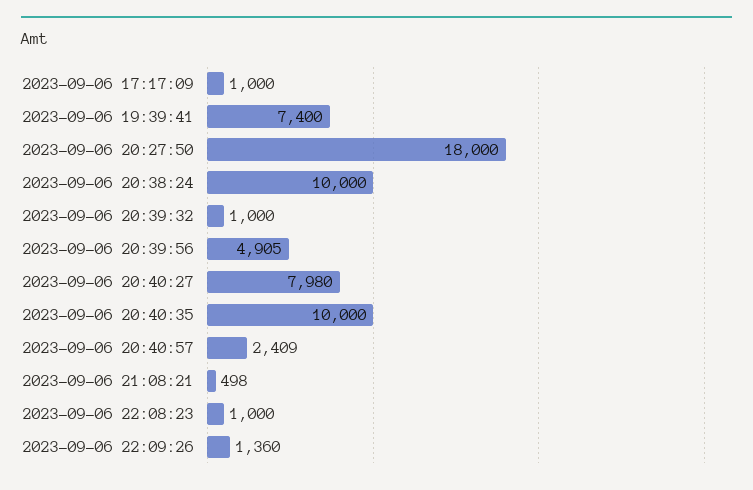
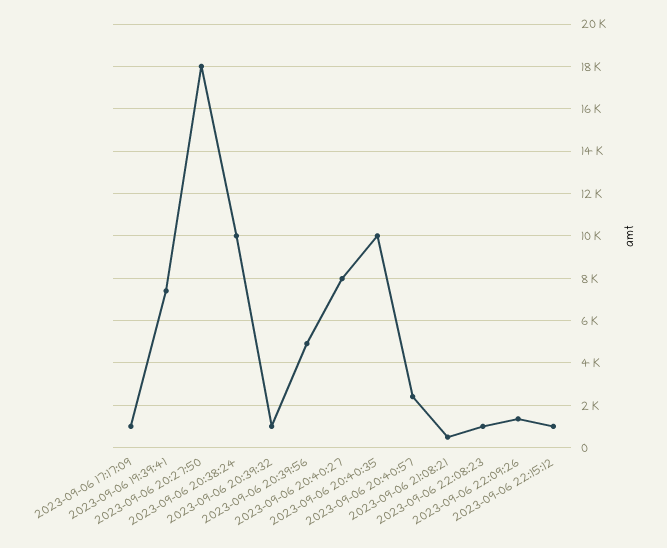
2023-09-06 22:15:12: none -> 1000

